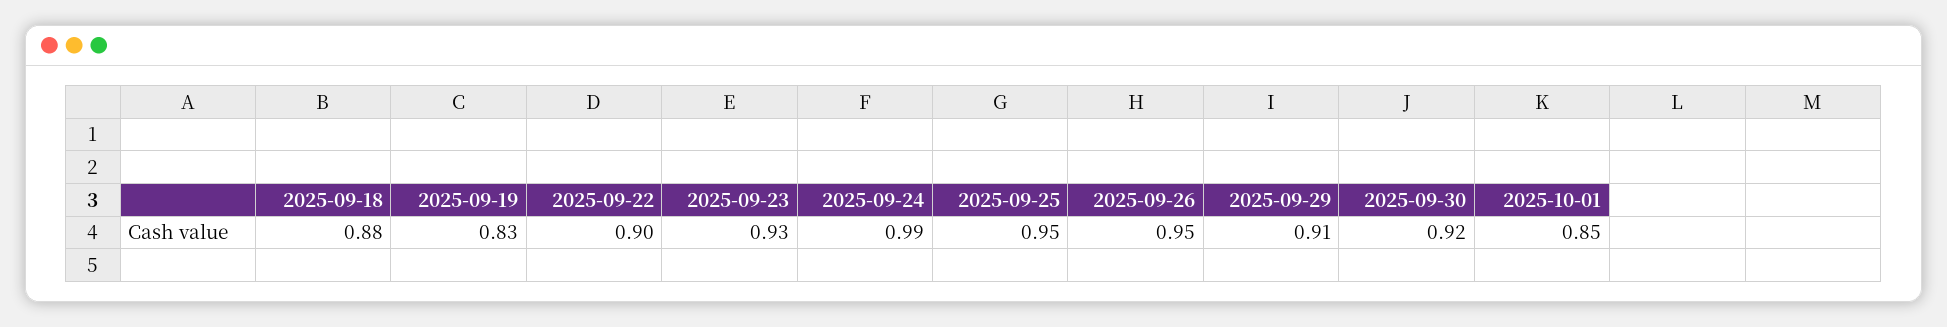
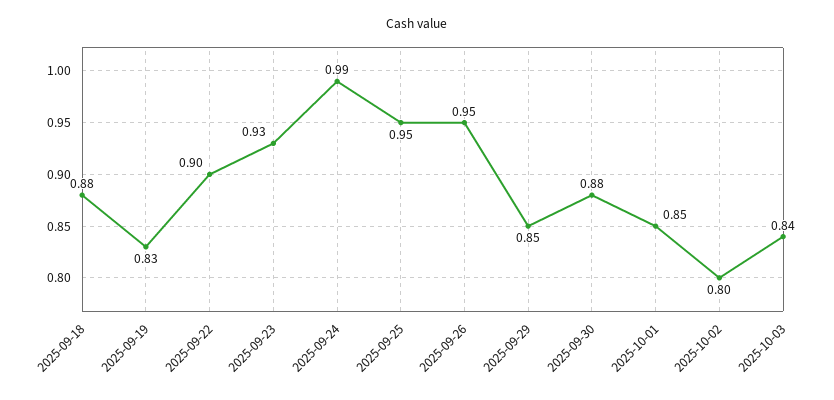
2025-09-29: 0.91 -> 0.85
2025-09-30: 0.92 -> 0.88
2025-10-02: none -> 0.8
2025-10-03: none -> 0.84

